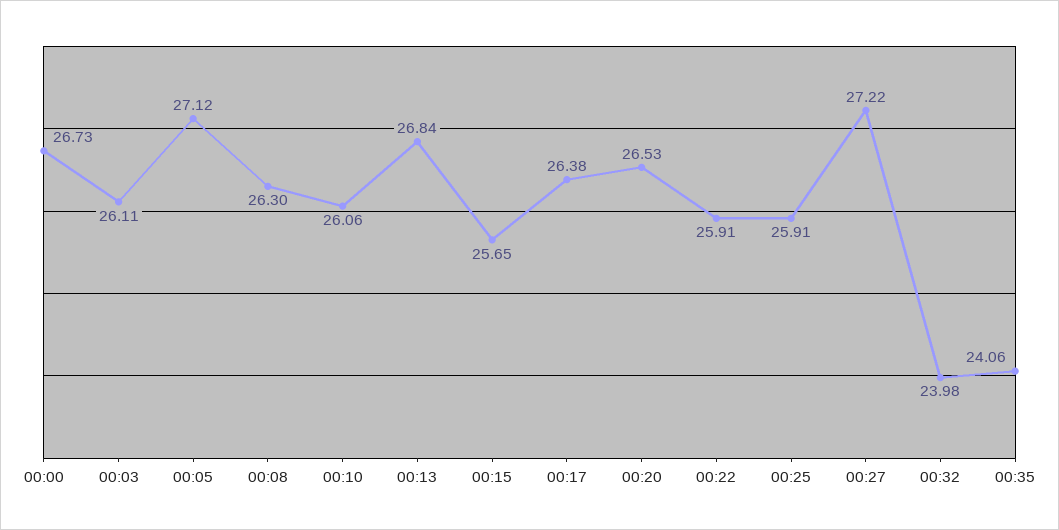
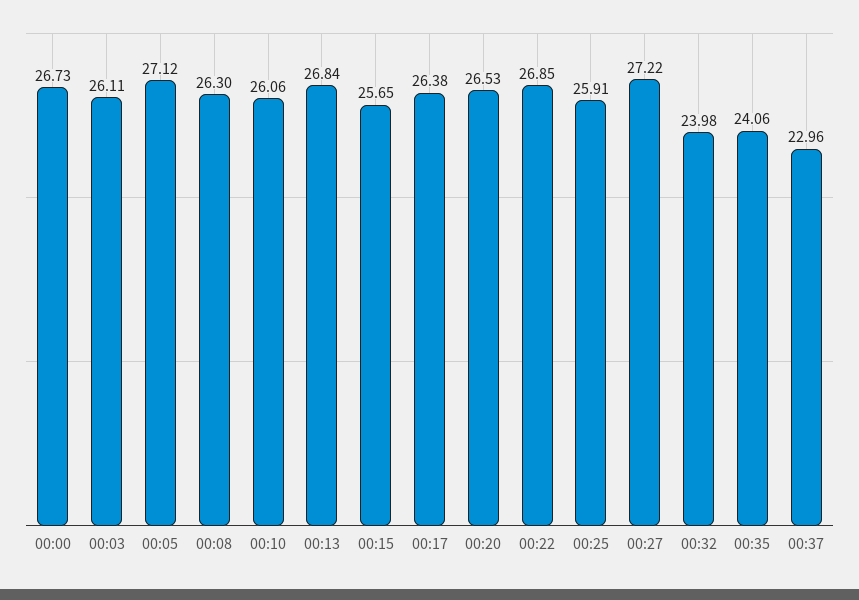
00:22: 25.91 -> 26.85
00:37: none -> 22.96

